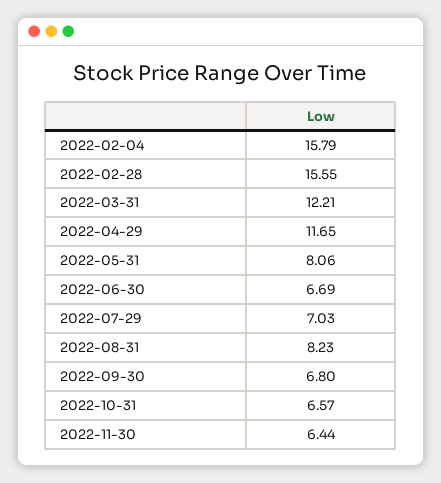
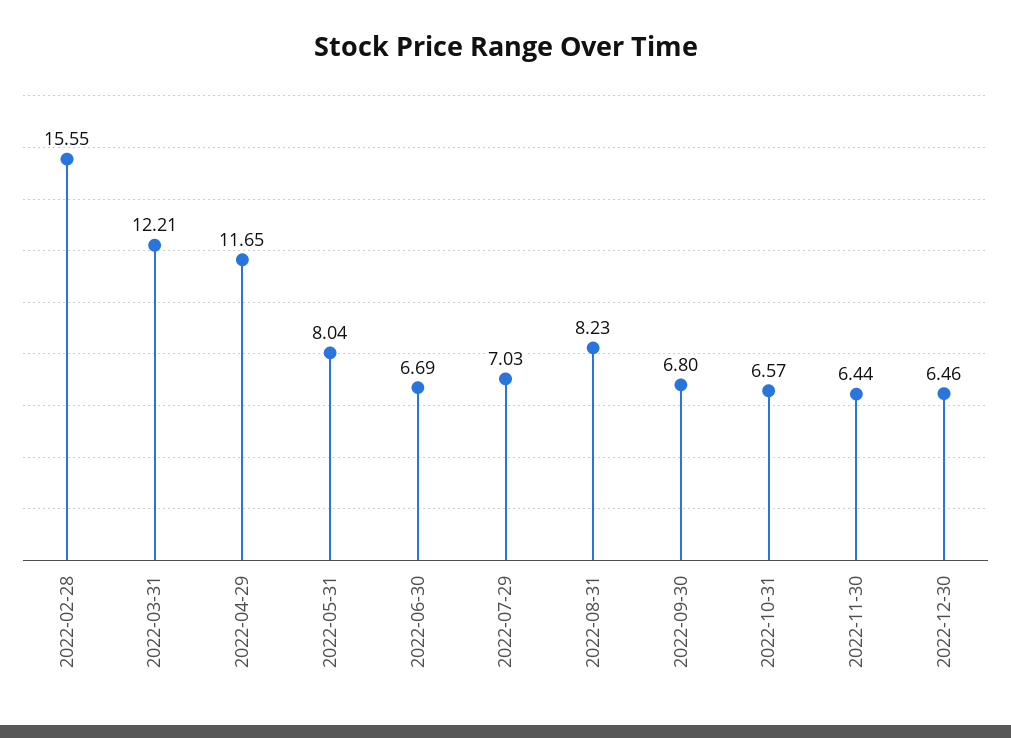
2022-02-04: 15.79 -> none
2022-05-31: 8.06 -> 8.04
2022-12-30: none -> 6.46

